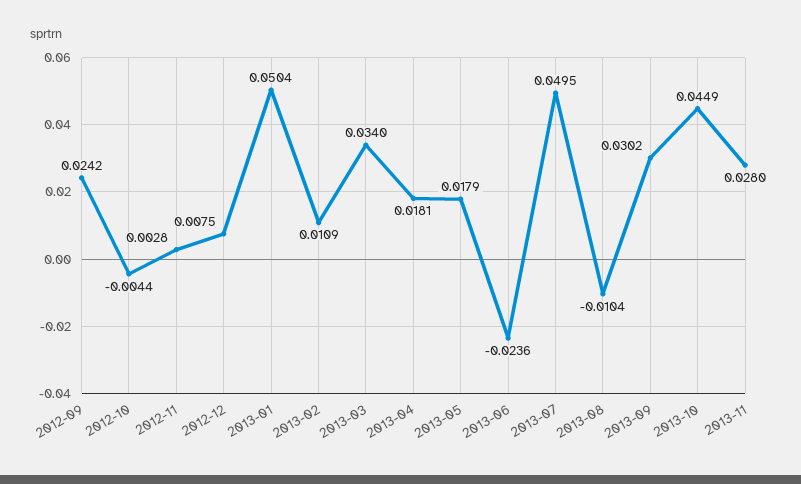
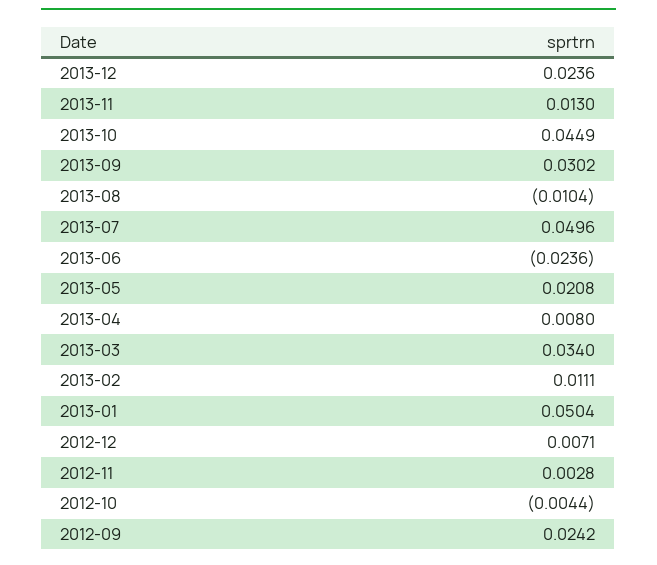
2012-12: 0.0075 -> 0.0071
2013-02: 0.0109 -> 0.0111
2013-04: 0.0181 -> 0.008
2013-05: 0.0179 -> 0.0208
2013-07: 0.0495 -> 0.0496
2013-11: 0.028 -> 0.013
2013-12: none -> 0.0236

